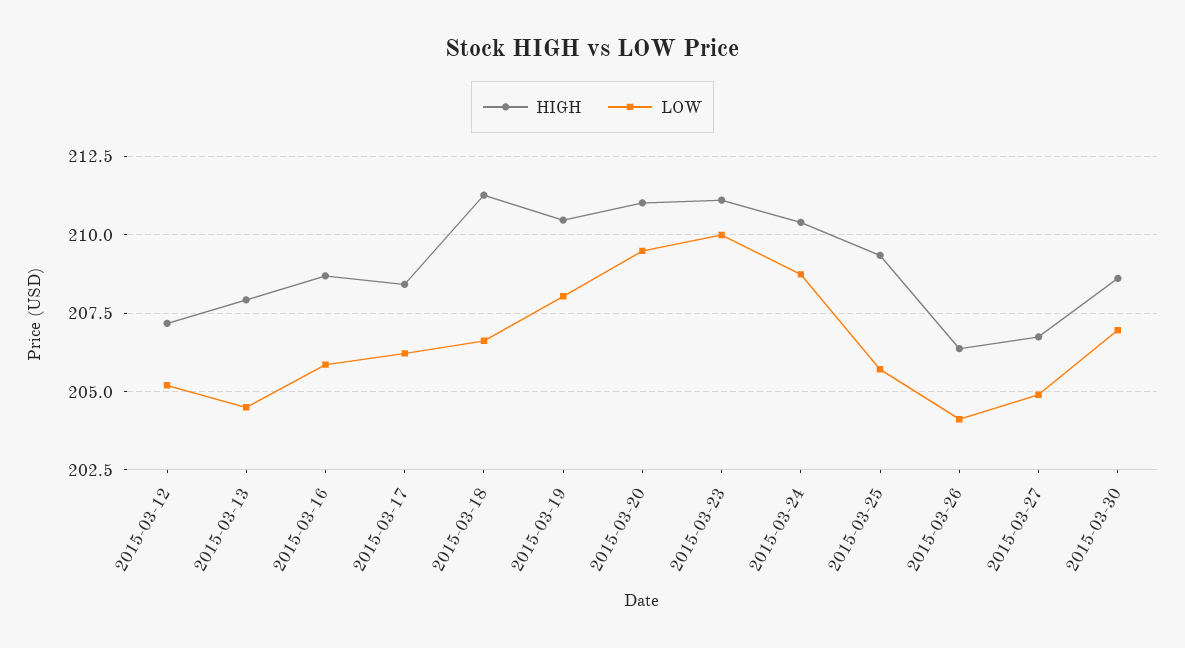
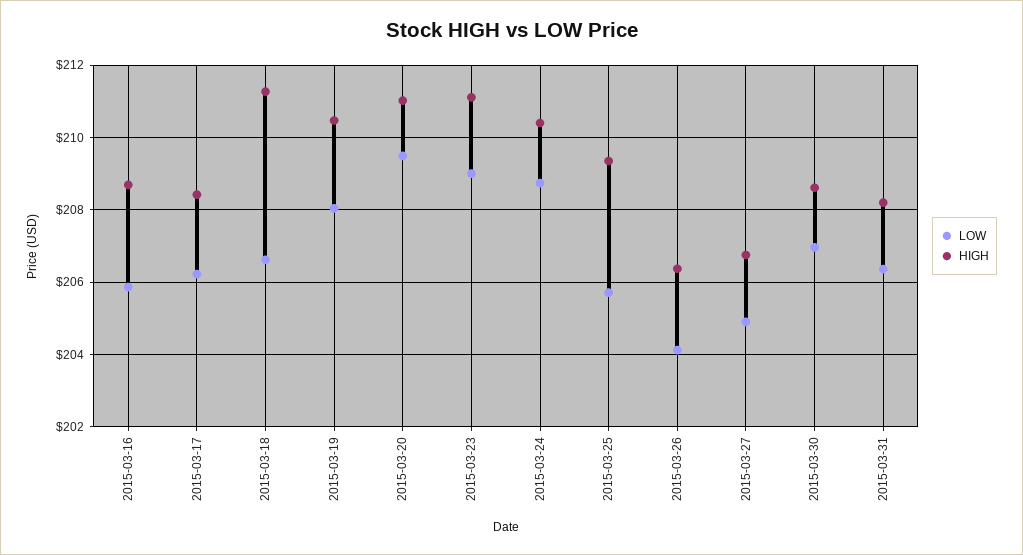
HIGH, 2015-03-12: 207.25 -> none
LOW, 2015-03-12: 205.25 -> none
HIGH, 2015-03-13: 208 -> none
LOW, 2015-03-13: 204.5 -> none
LOW, 2015-03-23: 210 -> 209
LOW, 2015-03-31: none -> 206.4
HIGH, 2015-03-31: none -> 208.2

